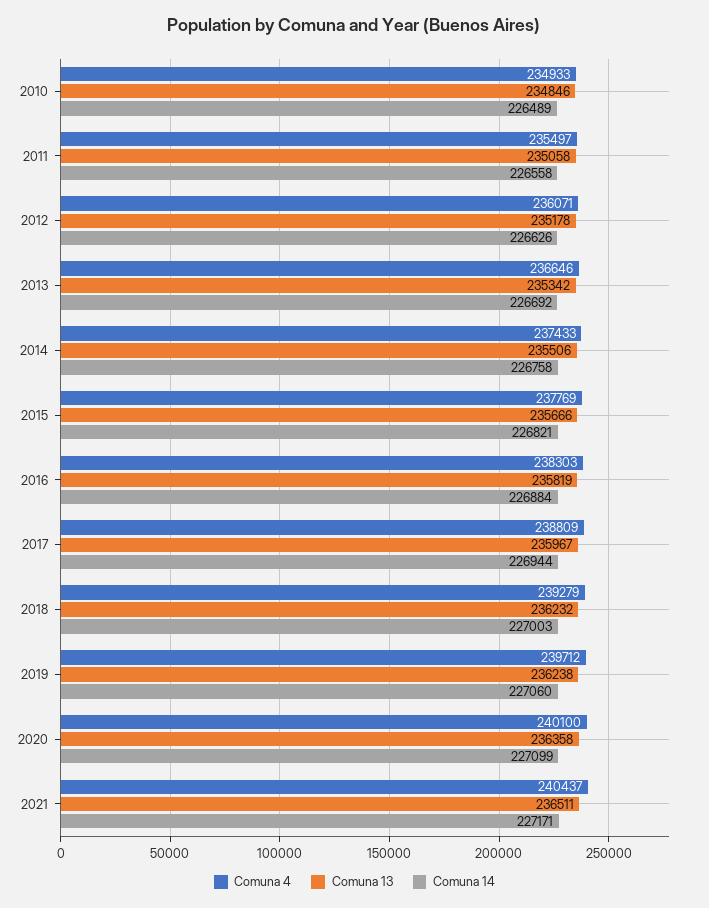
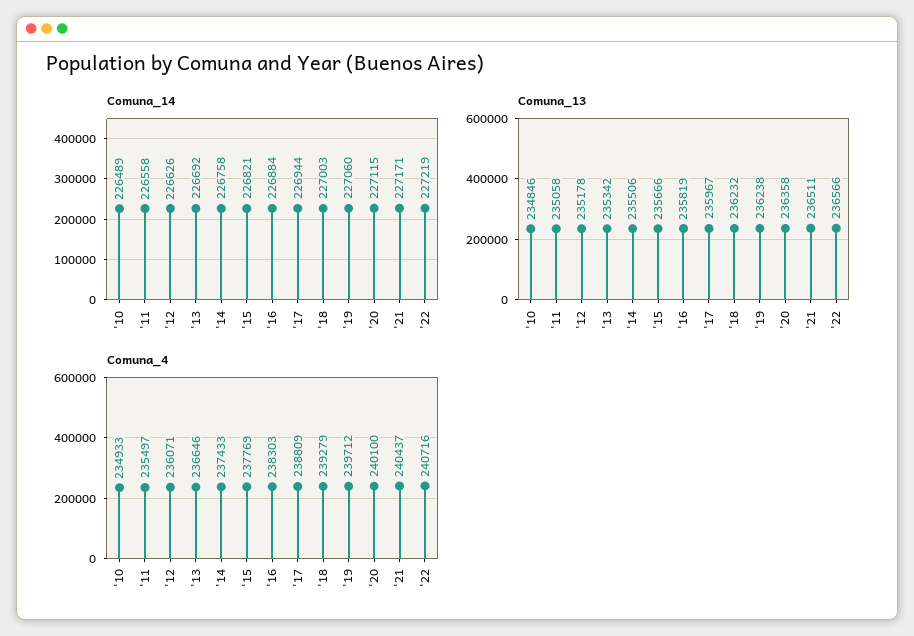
Comuna 14, 2020: 227099 -> 227115
Comuna 14, '22: none -> 227219
Comuna 13, '22: none -> 236566
Comuna 4, '22: none -> 240716

